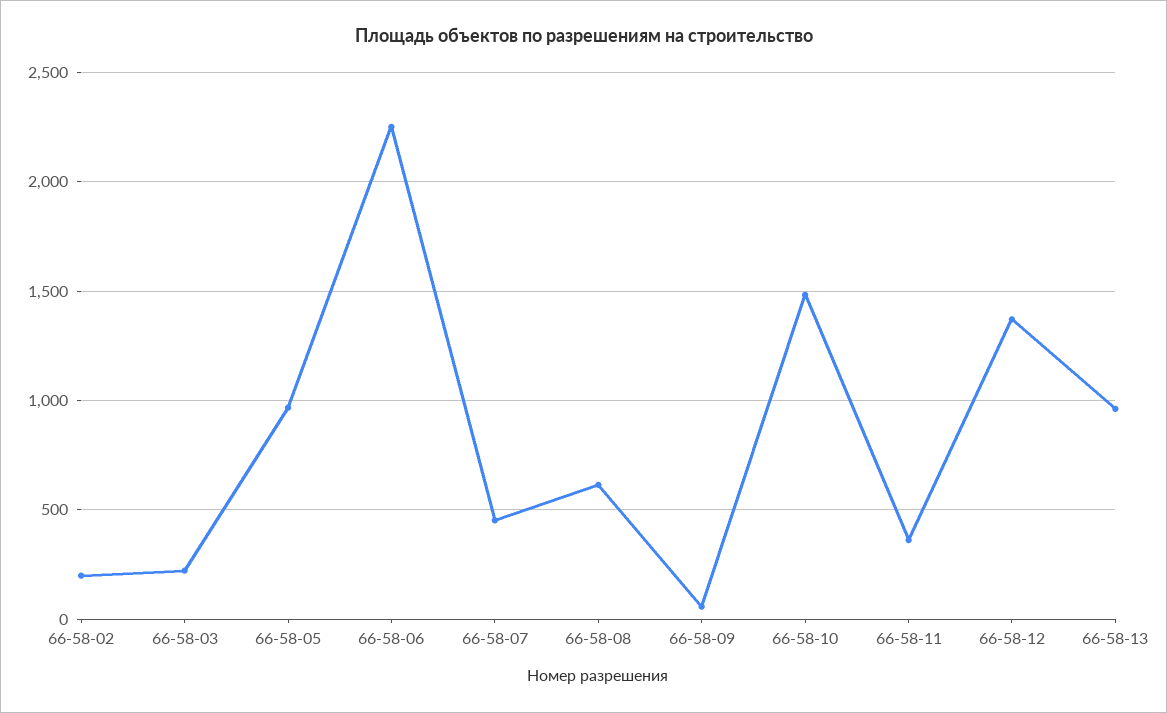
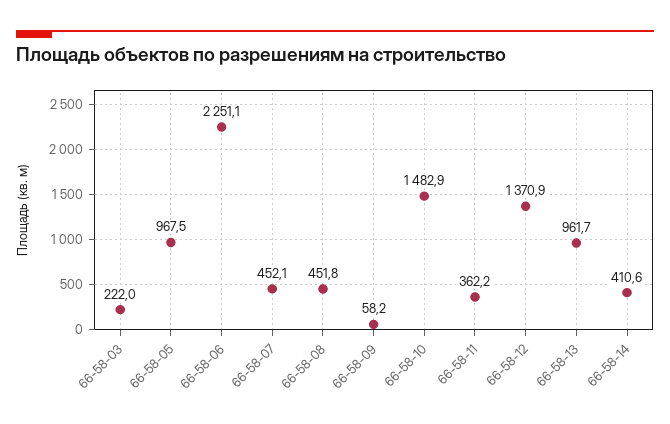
66-58-02: 200 -> none
66-58-08: 600 -> 451.8
66-58-14: none -> 410.6

